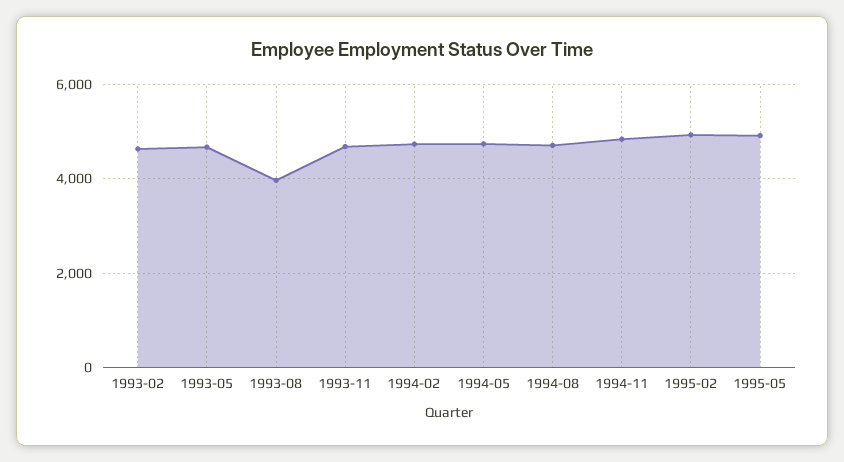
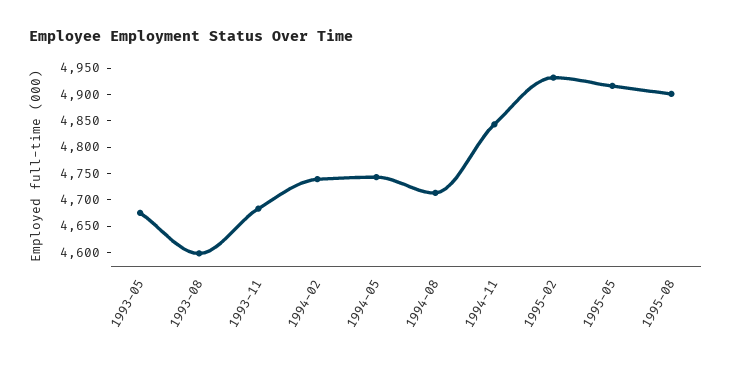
1993-02: 4600 -> none
1993-08: 4000 -> 4600
1995-08: none -> 4900

